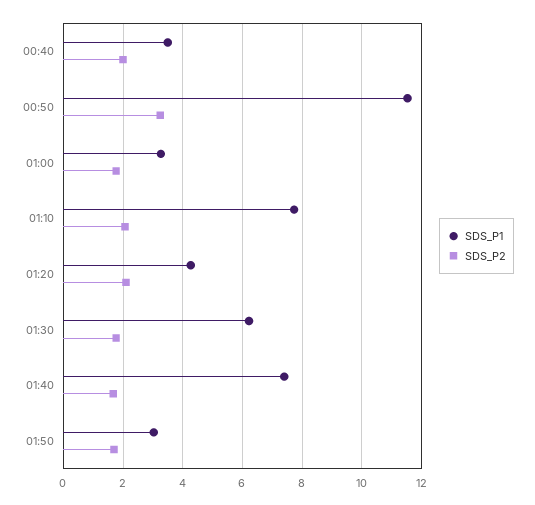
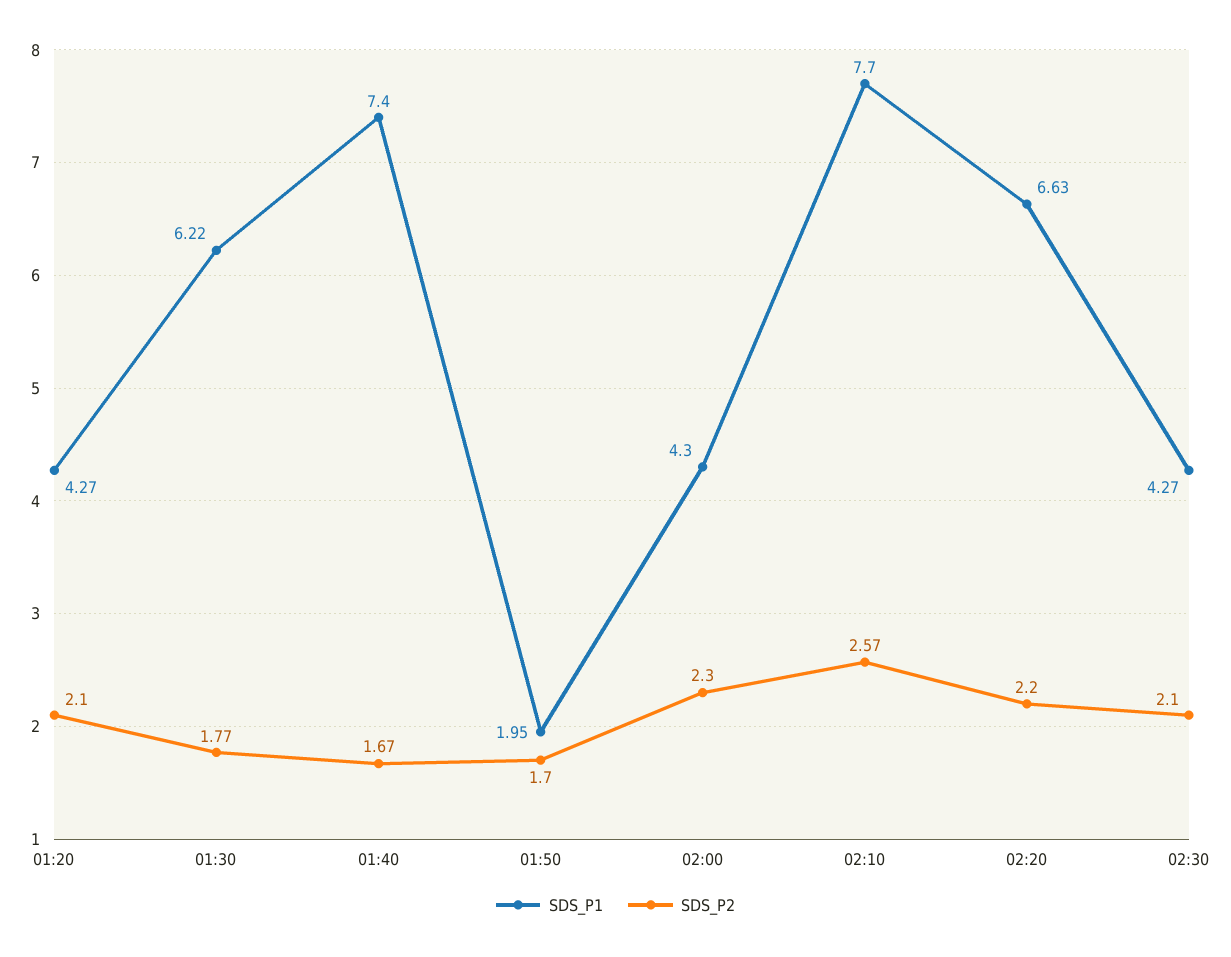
SDS_P1, 00:40: 3.5 -> none
SDS_P2, 00:40: 2 -> none
SDS_P1, 00:50: 11.5 -> none
SDS_P2, 00:50: 3.25 -> none
SDS_P1, 01:00: 3.25 -> none
SDS_P2, 01:00: 1.75 -> none
SDS_P1, 01:10: 7.75 -> none
SDS_P2, 01:10: 2 -> none
SDS_P1, 01:50: 3 -> 1.95
SDS_P1, 02:00: none -> 4.3
SDS_P2, 02:00: none -> 2.3
SDS_P1, 02:10: none -> 7.7
SDS_P2, 02:10: none -> 2.57
SDS_P1, 02:20: none -> 6.63
SDS_P2, 02:20: none -> 2.2
SDS_P1, 02:30: none -> 4.27
SDS_P2, 02:30: none -> 2.1

